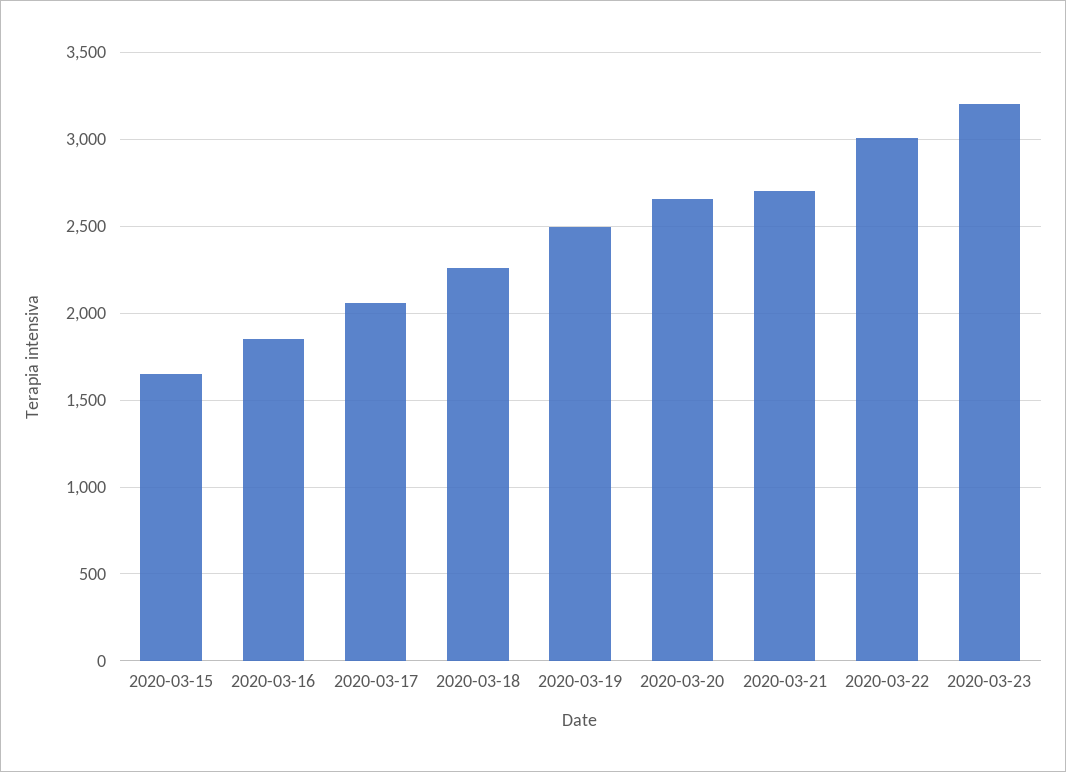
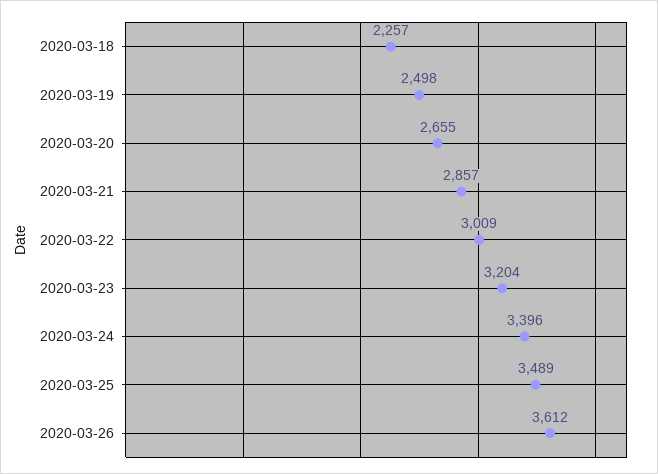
2020-03-15: 1650 -> none
2020-03-16: 1850 -> none
2020-03-17: 2050 -> none
2020-03-21: 2700 -> 2857
2020-03-24: none -> 3396
2020-03-25: none -> 3489
2020-03-26: none -> 3612

